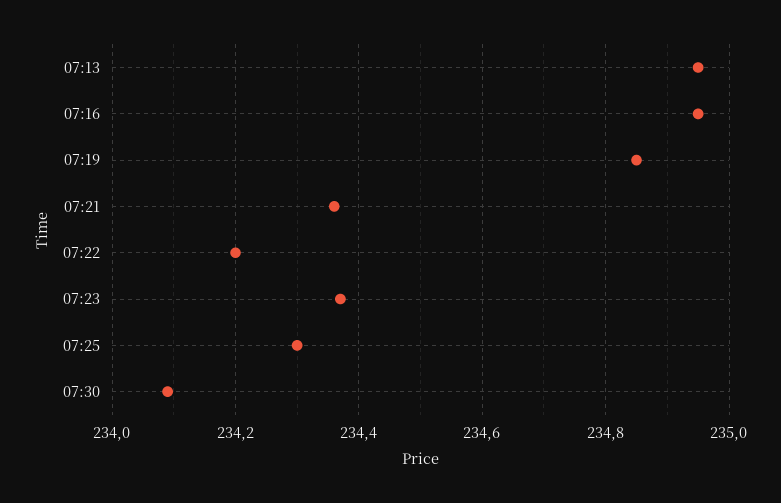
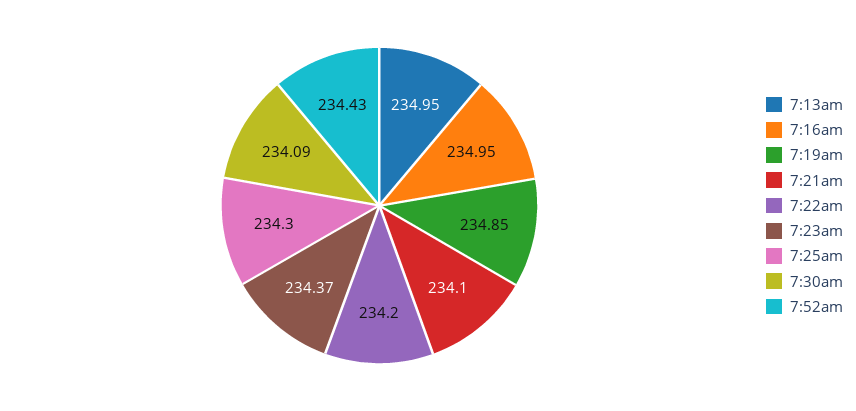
07:21: 234.35 -> 234.1
7:52am: none -> 234.43

